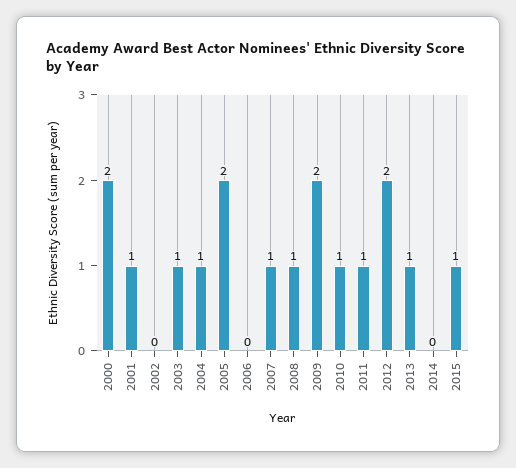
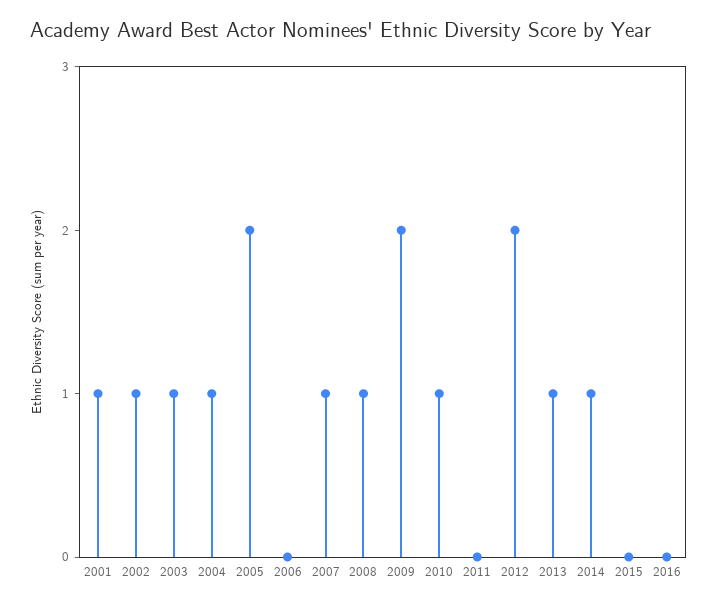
2000: 2 -> none
2002: 0 -> 1
2011: 1 -> 0
2014: 0 -> 1
2015: 1 -> 0
2016: none -> 0

